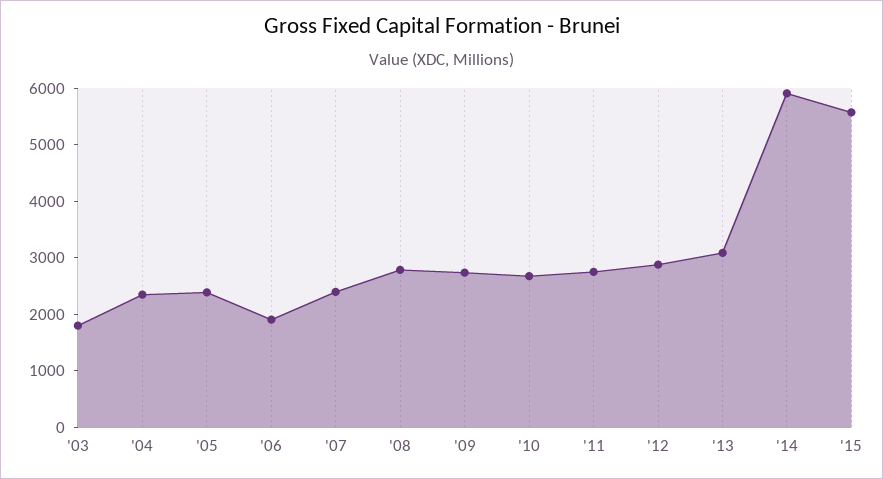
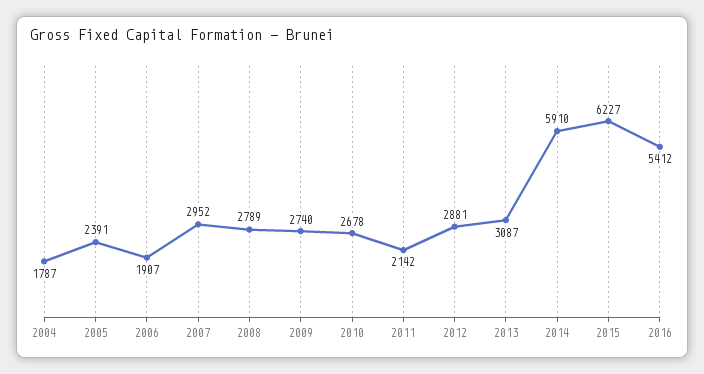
'03: 1800 -> none
'04: 2400 -> 1787
'07: 2400 -> 2952
'11: 2800 -> 2142
'15: 5600 -> 6227
2016: none -> 5412

